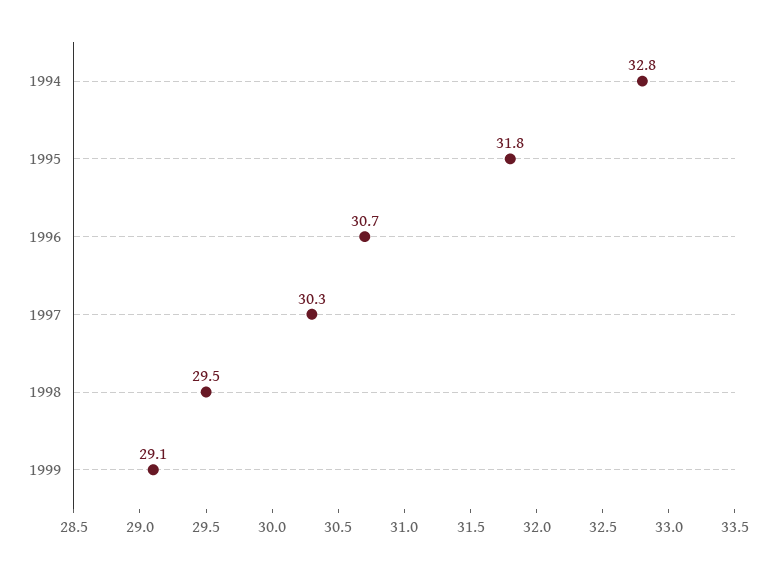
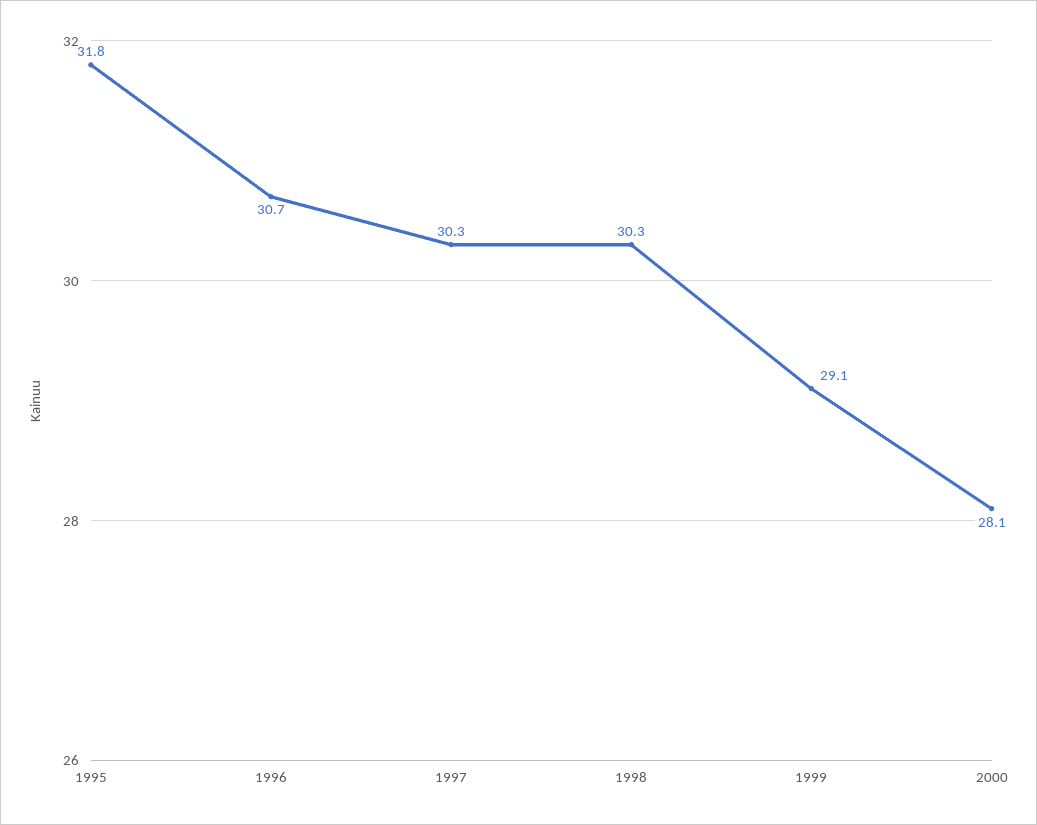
1994: 32.8 -> none
1998: 29.5 -> 30.3
2000: none -> 28.1

